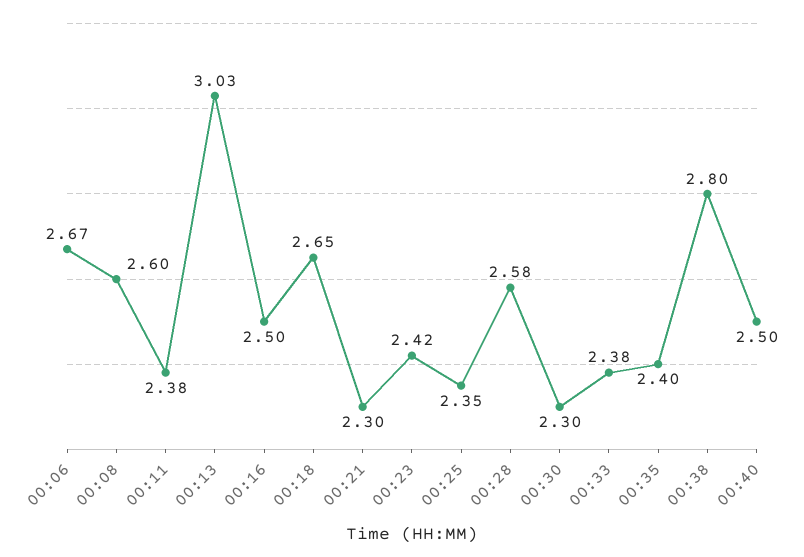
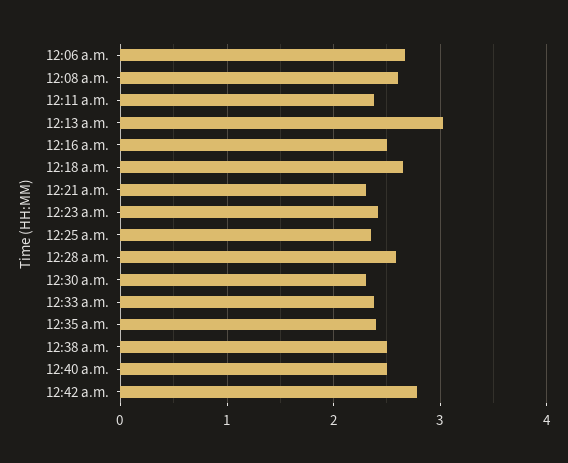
00:38: 2.8 -> 2.5
12:42 a.m.: none -> 2.8

